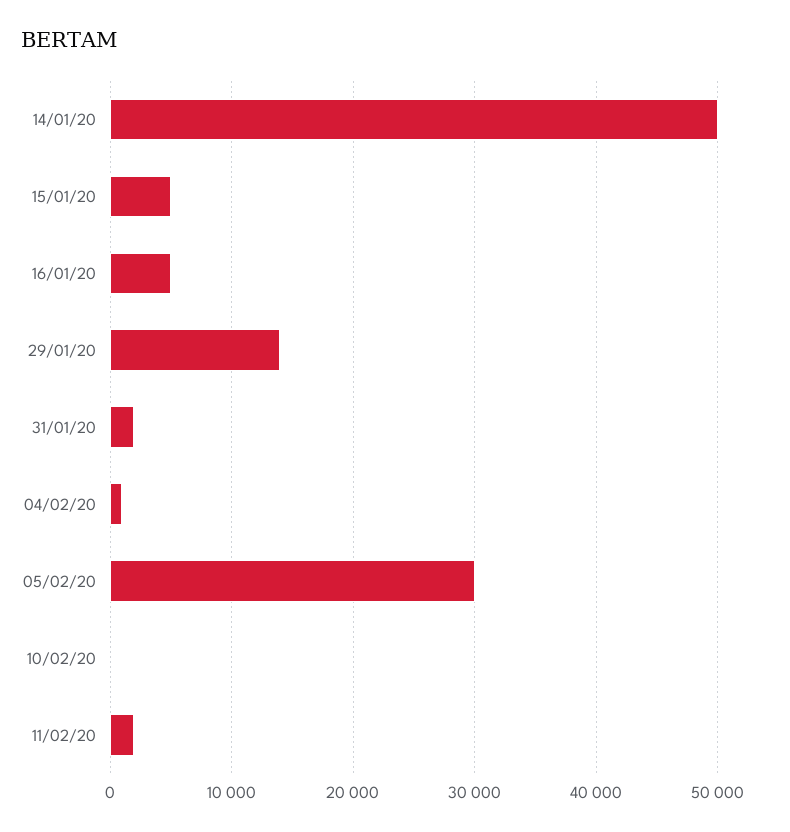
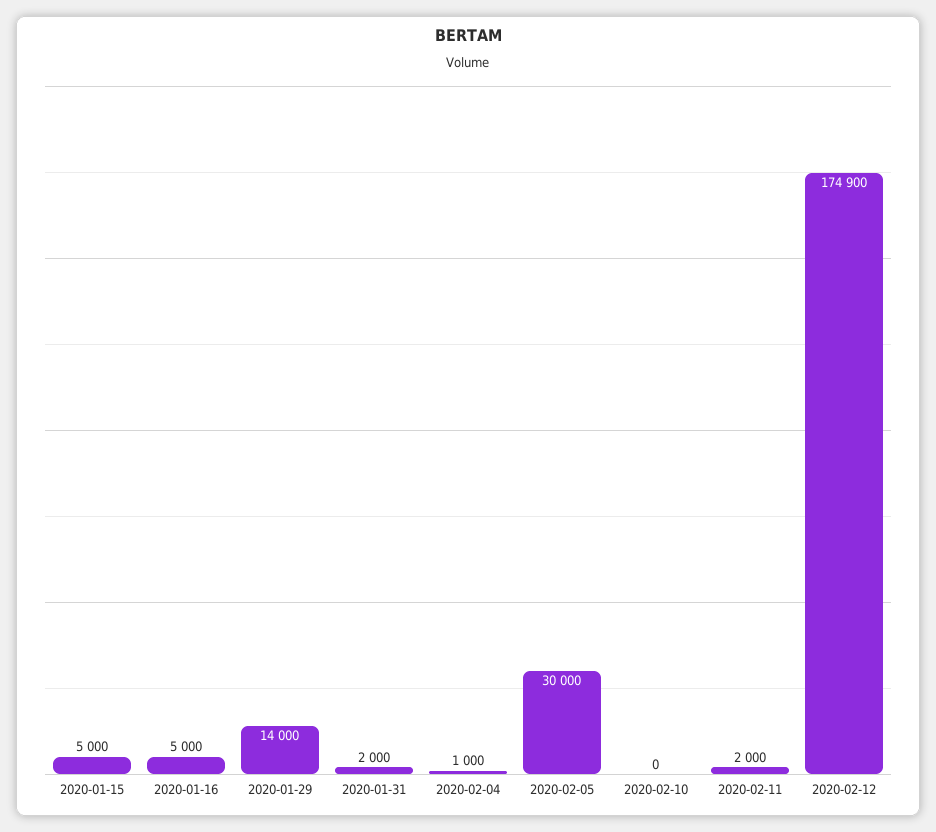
14/01/20: 50000 -> none
2020-02-12: none -> 174900

